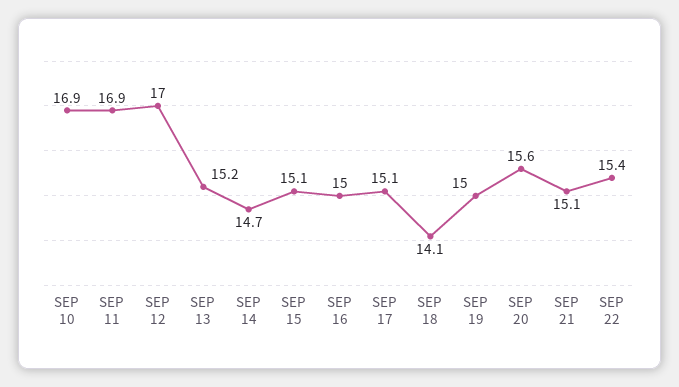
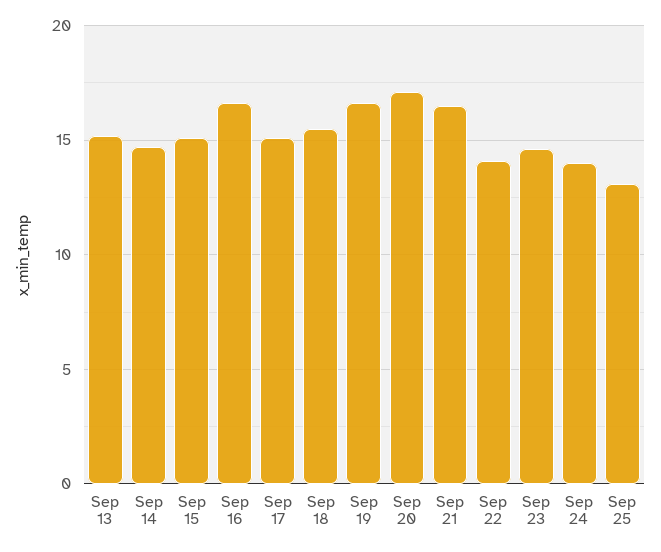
SEP 10: 16.9 -> none
SEP 11: 16.9 -> none
SEP 12: 17 -> none
SEP 16: 15 -> 16.5
SEP 18: 14.1 -> 15.5
SEP 19: 15 -> 16.5
SEP 20: 15.6 -> 17
SEP 21: 15.1 -> 16.5
SEP 22: 15.4 -> 14
Sep 23: none -> 14.5
Sep 24: none -> 14
Sep 25: none -> 13

